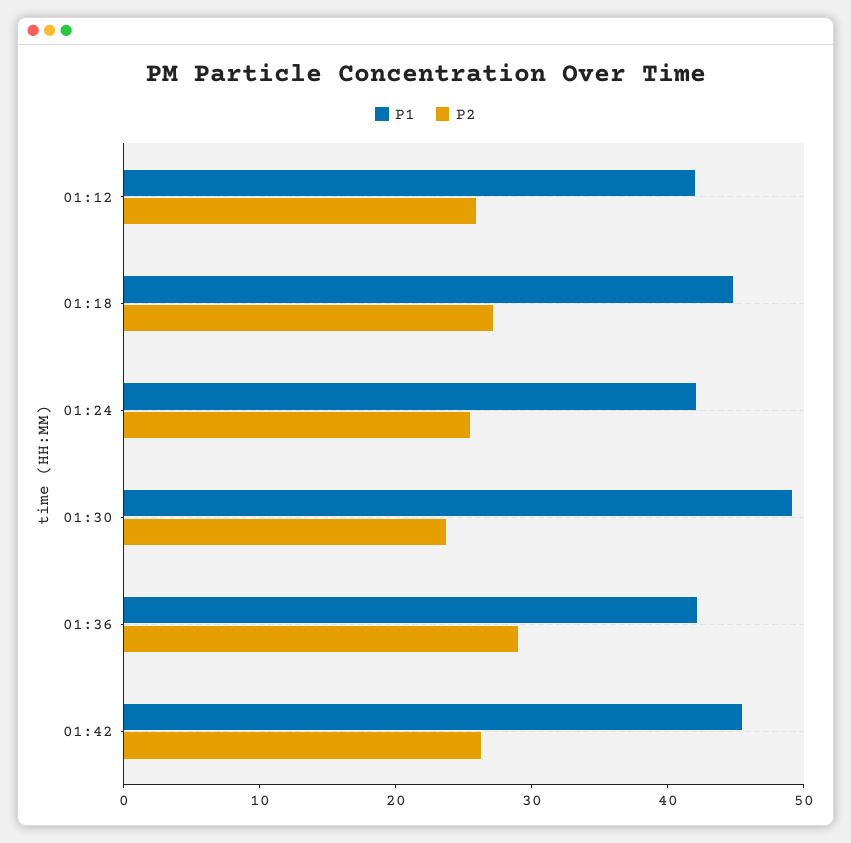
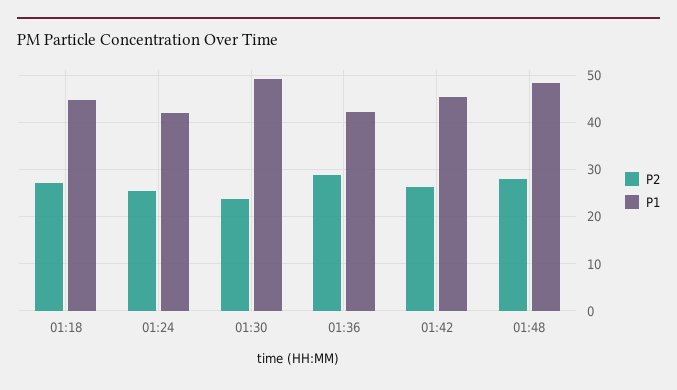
P1, 01:12: 42 -> none
P2, 01:12: 26 -> none
P2, 01:48: none -> 28
P1, 01:48: none -> 48

